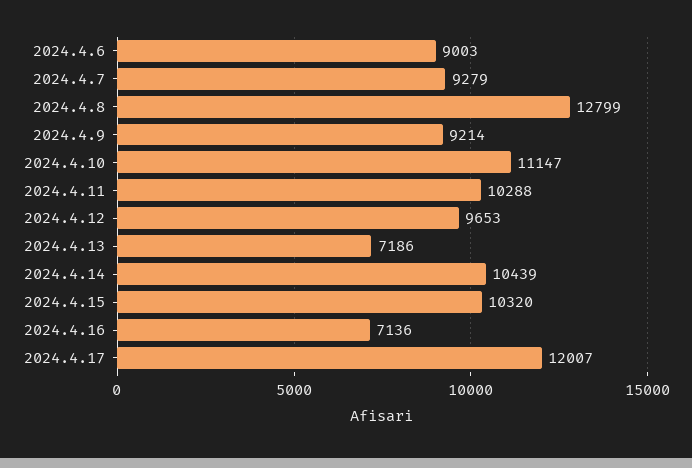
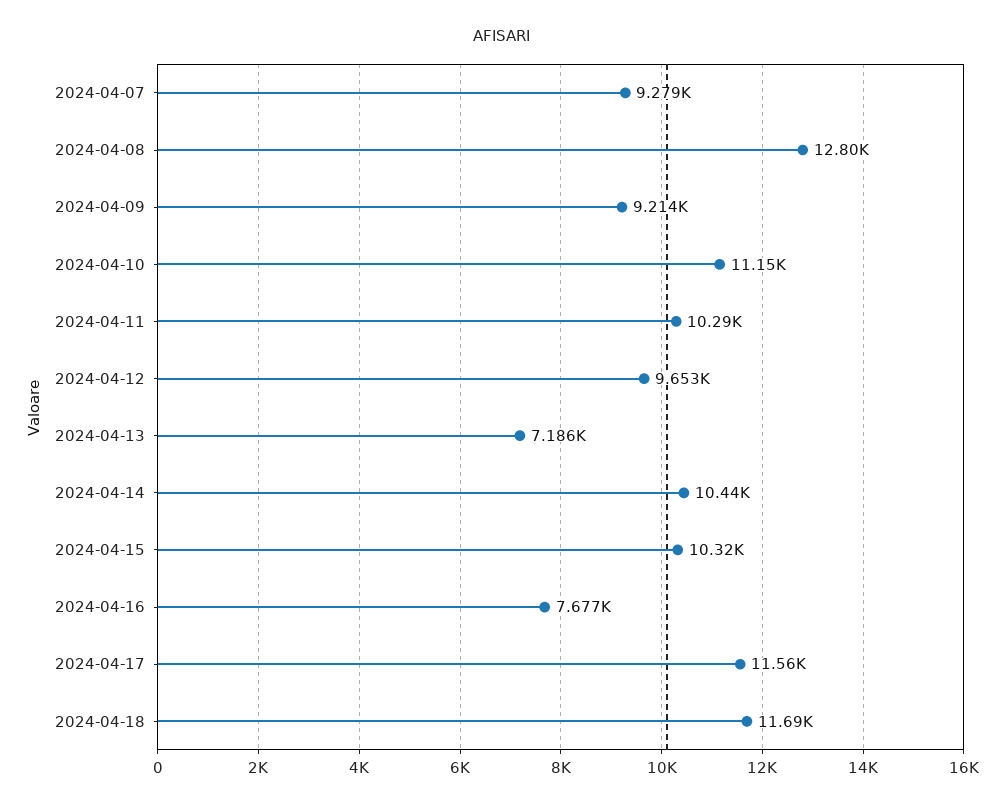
2024.4.6: 9003 -> none
2024.4.16: 7136 -> 7677
2024.4.17: 12007 -> 11560
2024-04-18: none -> 11690

